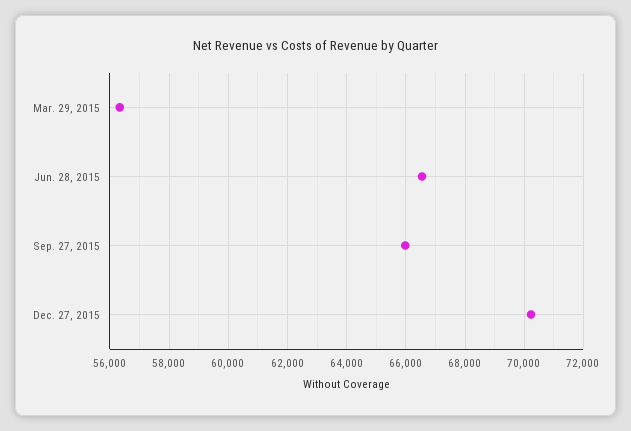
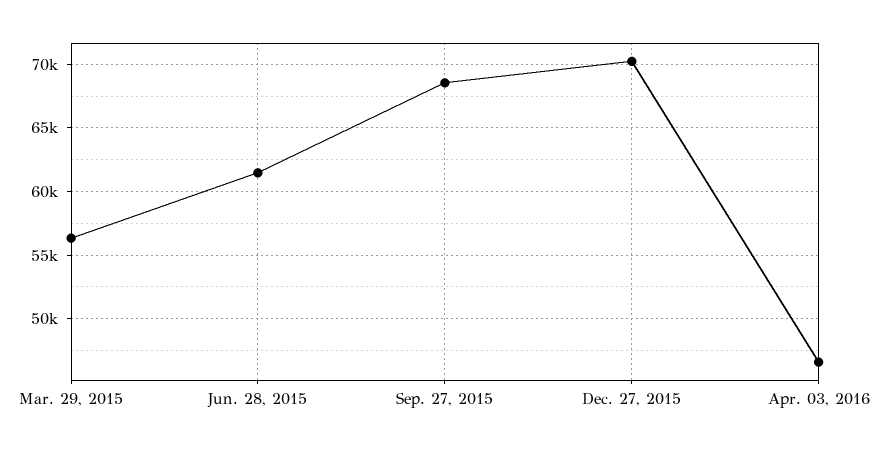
Jun. 28, 2015: 66500 -> 61500
Sep. 27, 2015: 66000 -> 68500
Apr. 03, 2016: none -> 46500

